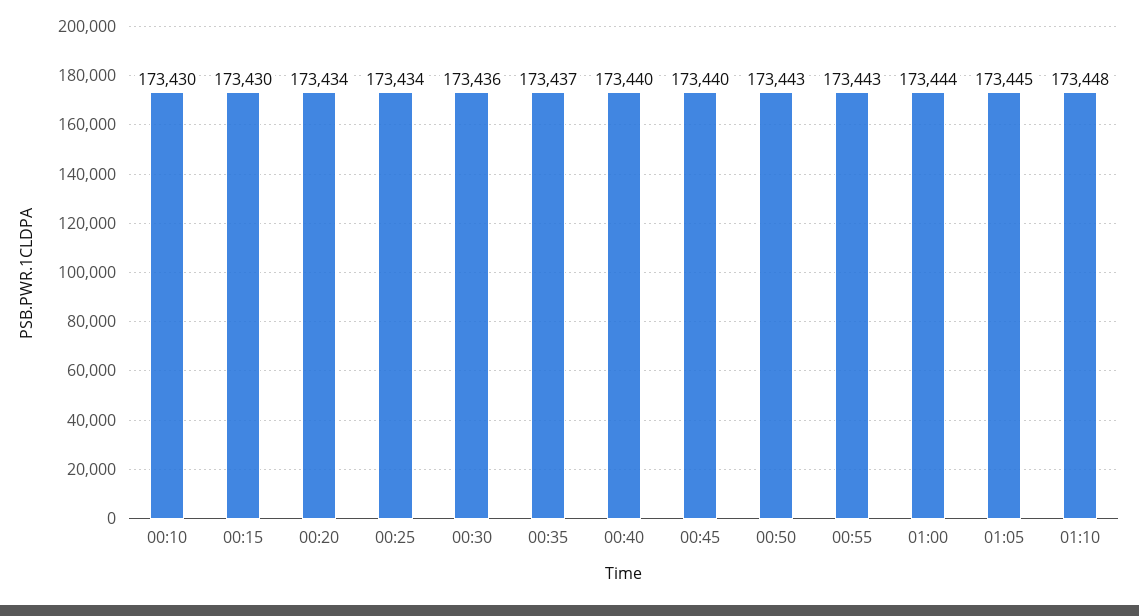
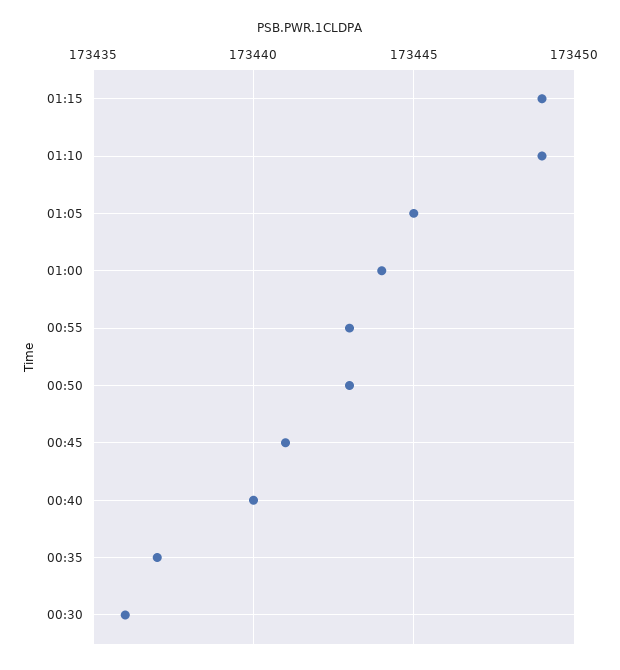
00:10: 173430 -> none
00:15: 173430 -> none
00:20: 173434 -> none
00:25: 173434 -> none
00:45: 173440 -> 173441
01:10: 173448 -> 173449
01:15: none -> 173449

